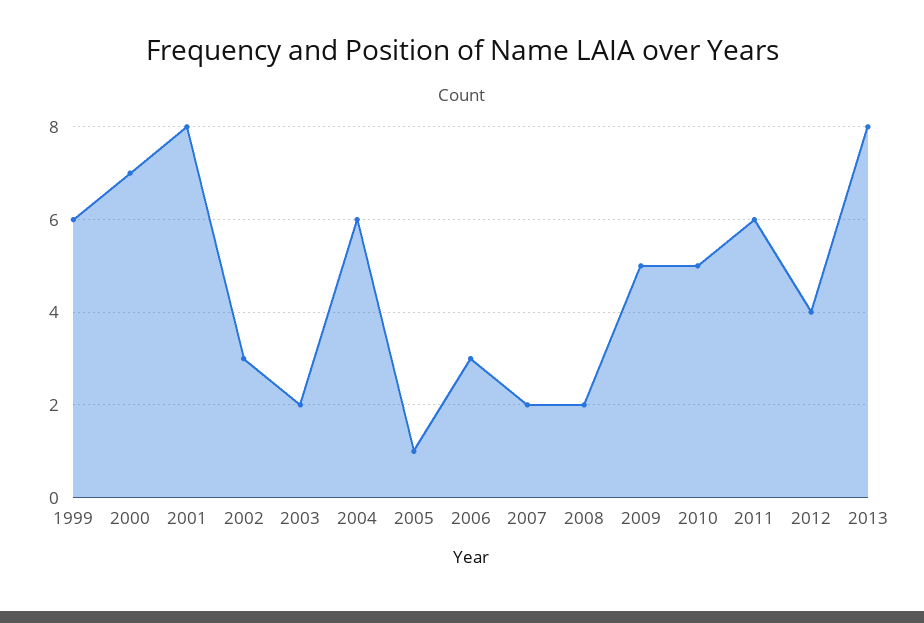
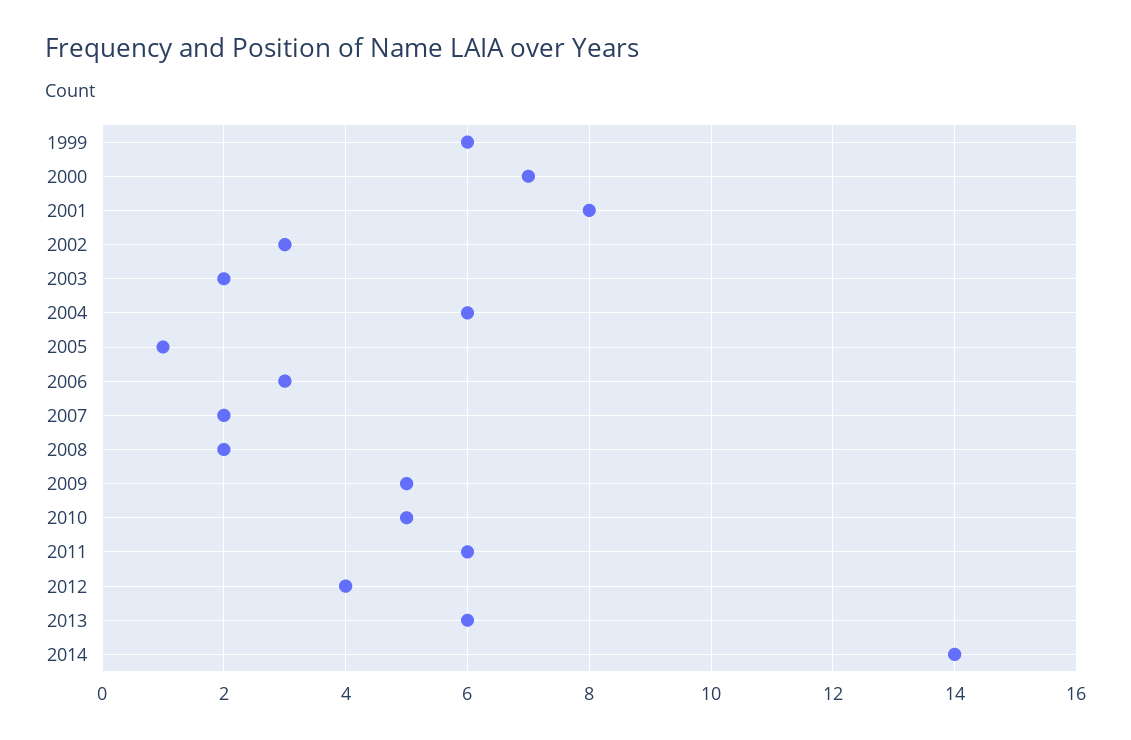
2013: 8 -> 6
2014: none -> 14

